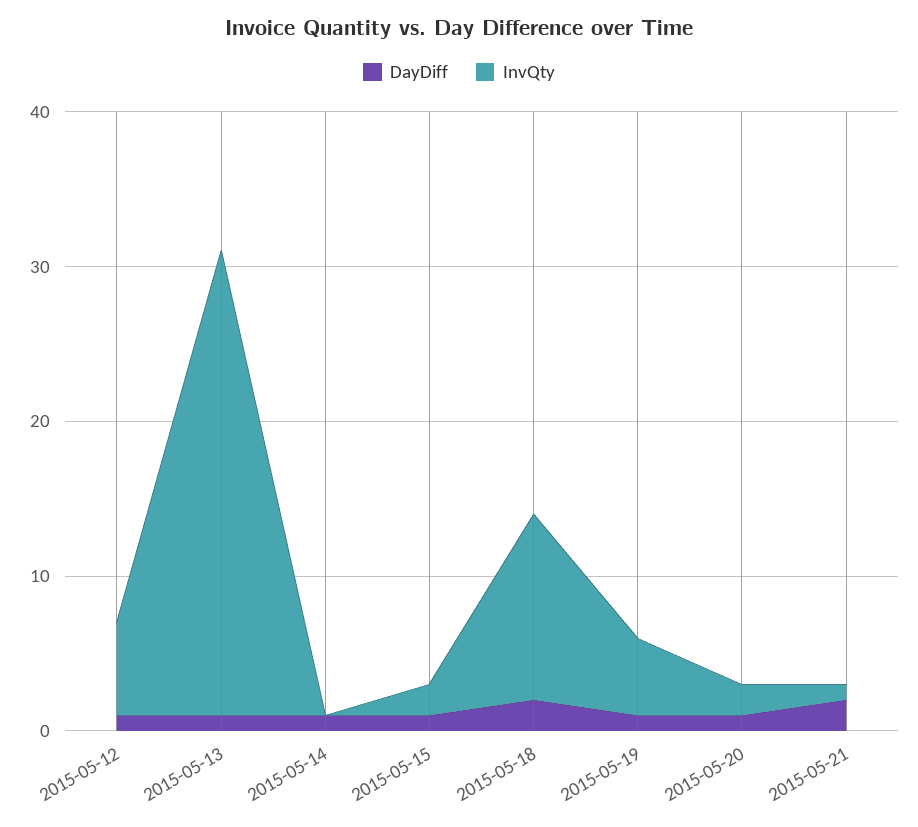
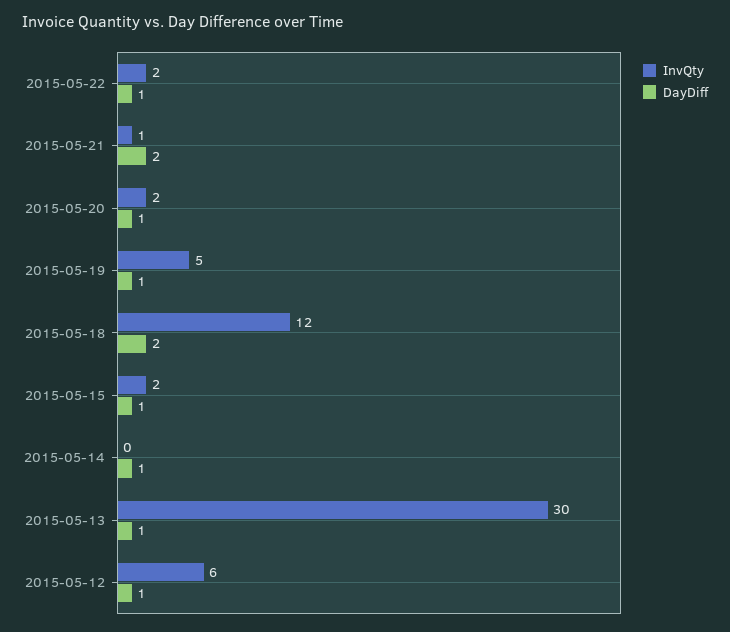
InvQty, 2015-05-22: none -> 2
DayDiff, 2015-05-22: none -> 1

